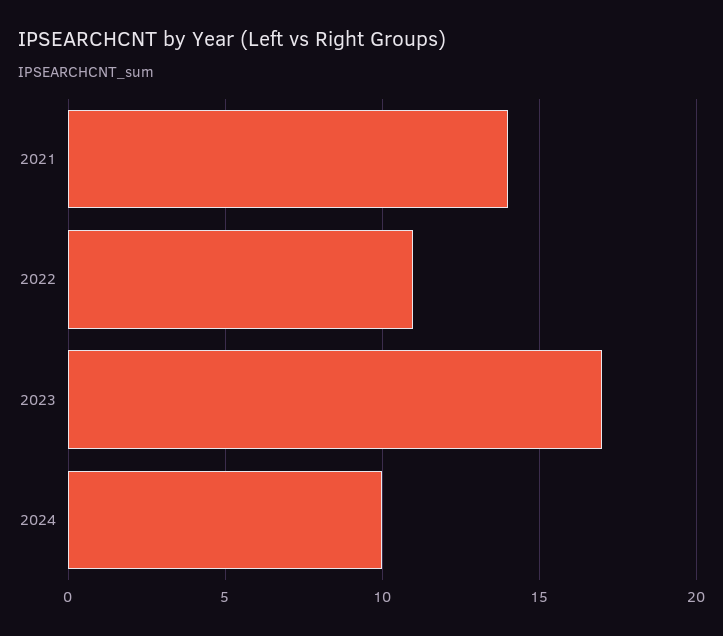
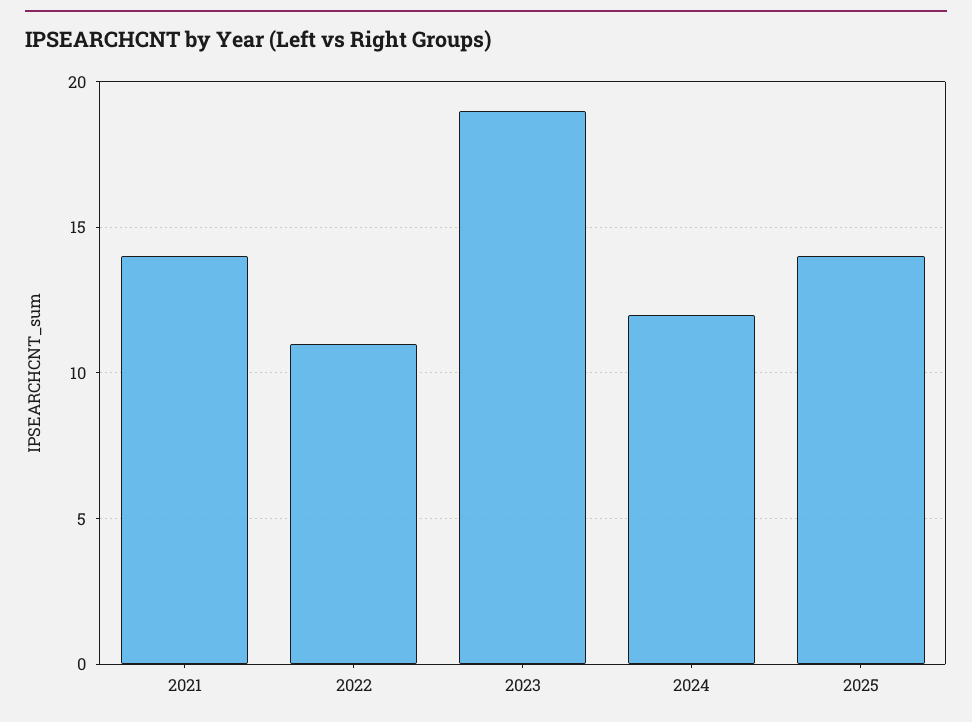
2023: 17 -> 19
2024: 10 -> 12
2025: none -> 14

